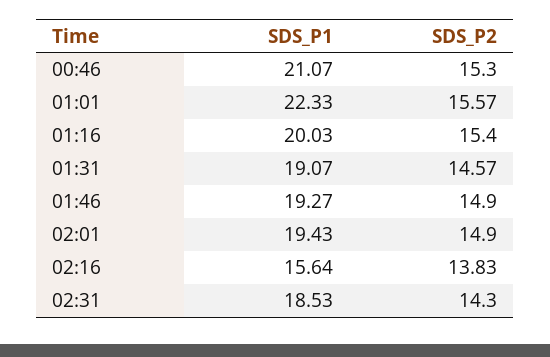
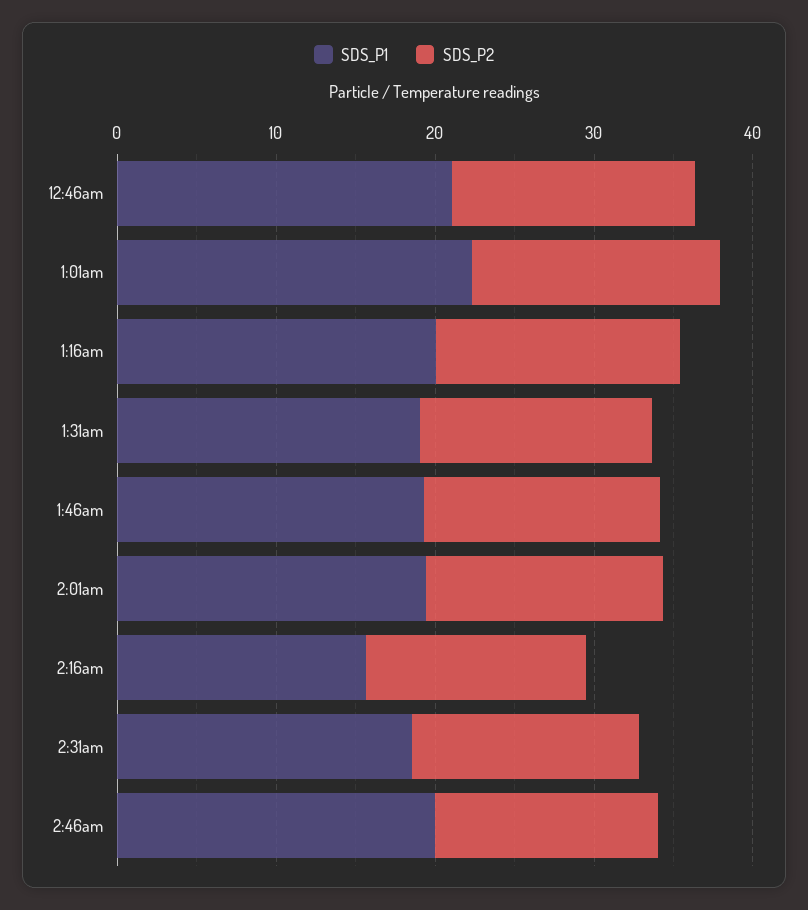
SDS_P1, 2:46am: none -> 20
SDS_P2, 2:46am: none -> 14

